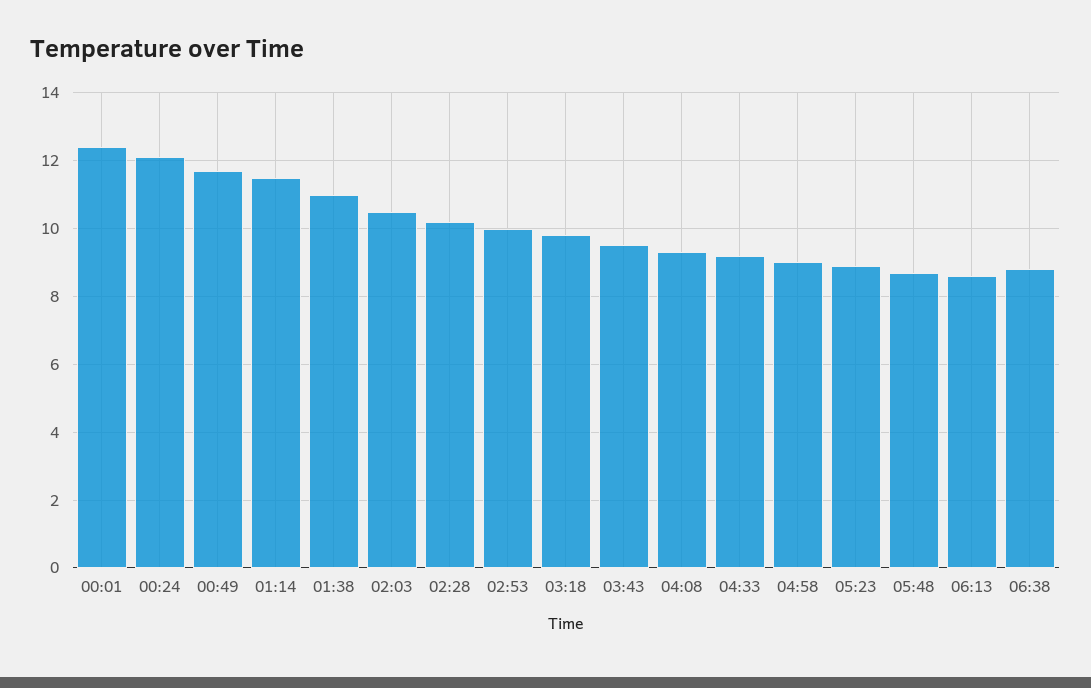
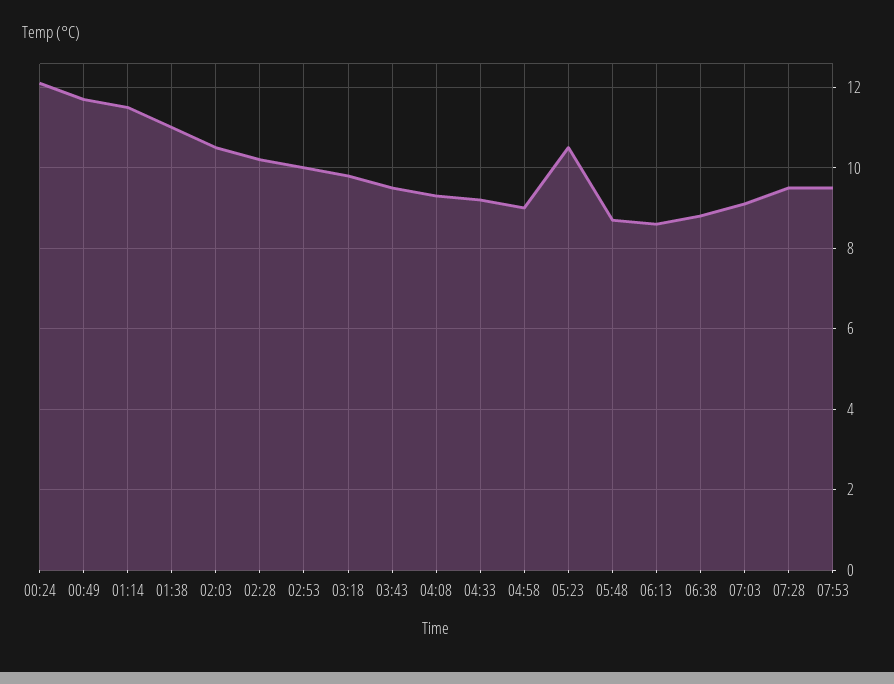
00:01: 12.5 -> none
05:23: 9 -> 10.5
07:03: none -> 9
07:28: none -> 9.5
07:53: none -> 9.5

